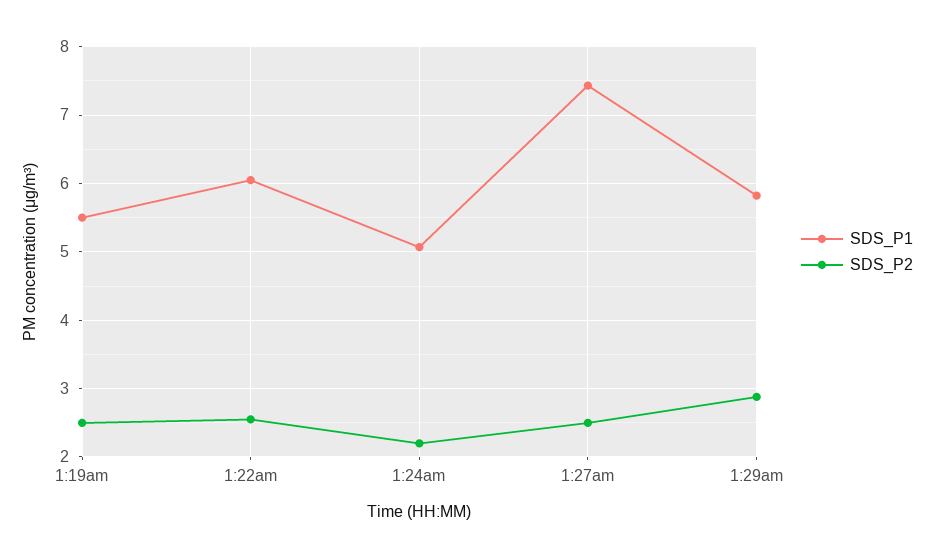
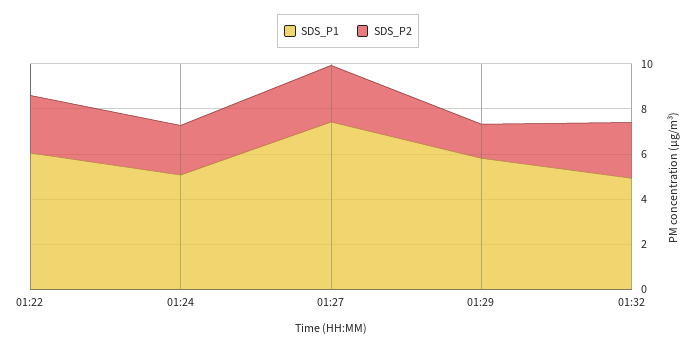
SDS_P1, 1:19am: 5.5 -> none
SDS_P2, 1:19am: 2.5 -> none
SDS_P2, 1:29am: 2.9 -> 1.5
SDS_P1, 01:32: none -> 5
SDS_P2, 01:32: none -> 2.5

